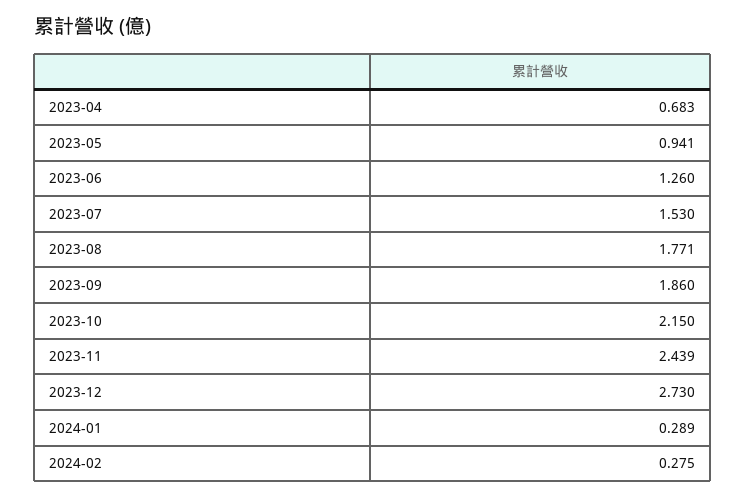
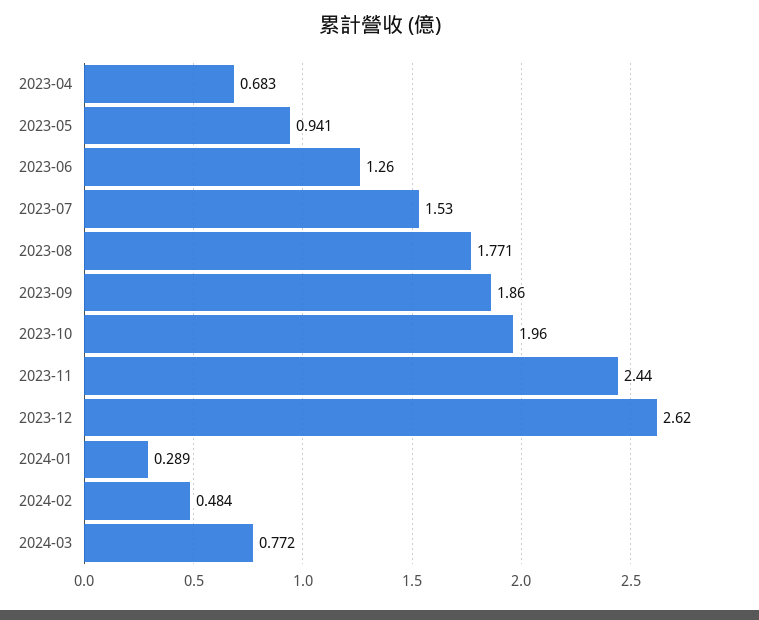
2023-10: 2.15 -> 1.96
2023-11: 2.439 -> 2.44
2023-12: 2.73 -> 2.62
2024-02: 0.275 -> 0.484
2024-03: none -> 0.772

